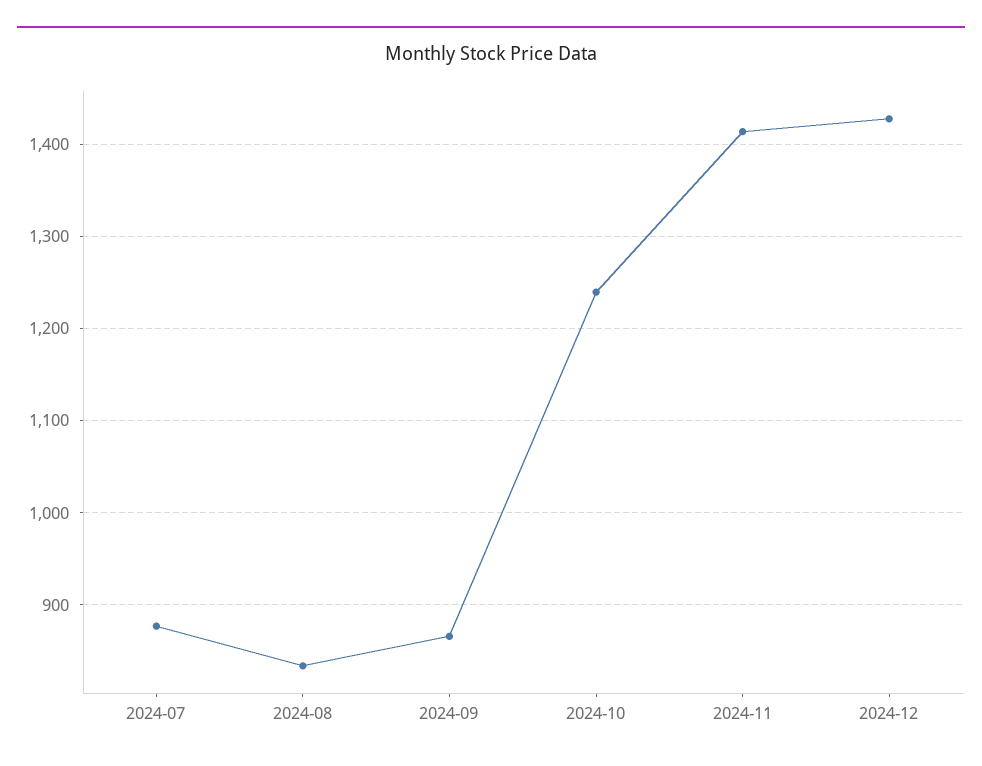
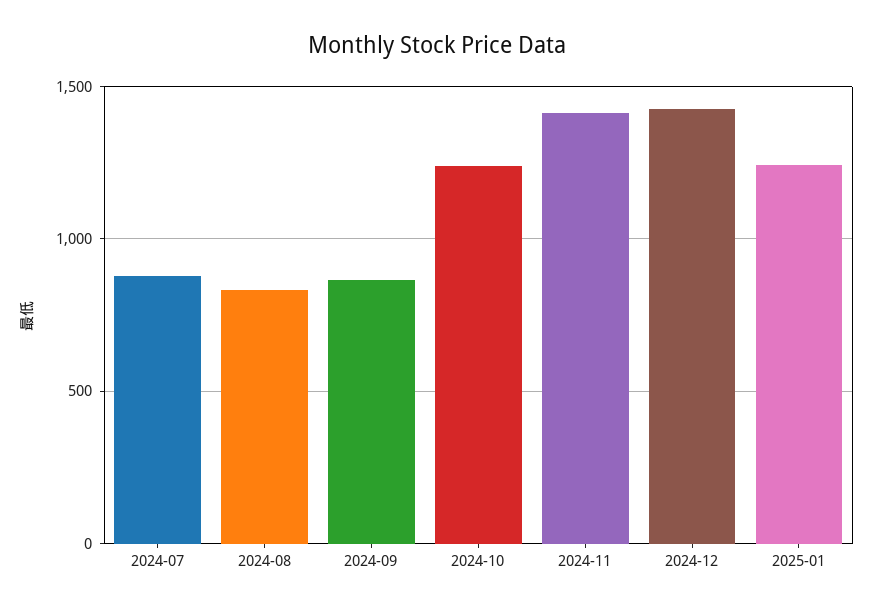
2025-01: none -> 1250

